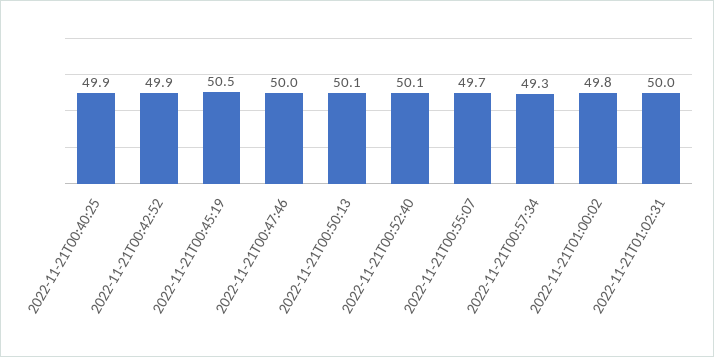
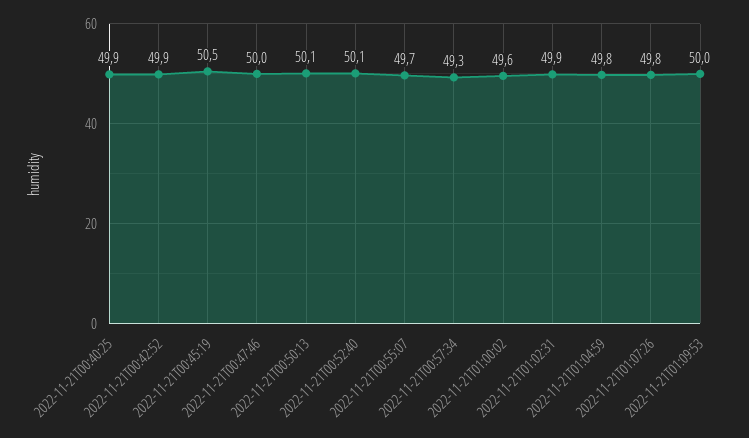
2022-11-21T01:00:02: 49.8 -> 49.6
2022-11-21T01:02:31: 50 -> 49.9
2022-11-21T01:04:59: none -> 49.8
2022-11-21T01:07:26: none -> 49.8
2022-11-21T01:09:53: none -> 50

